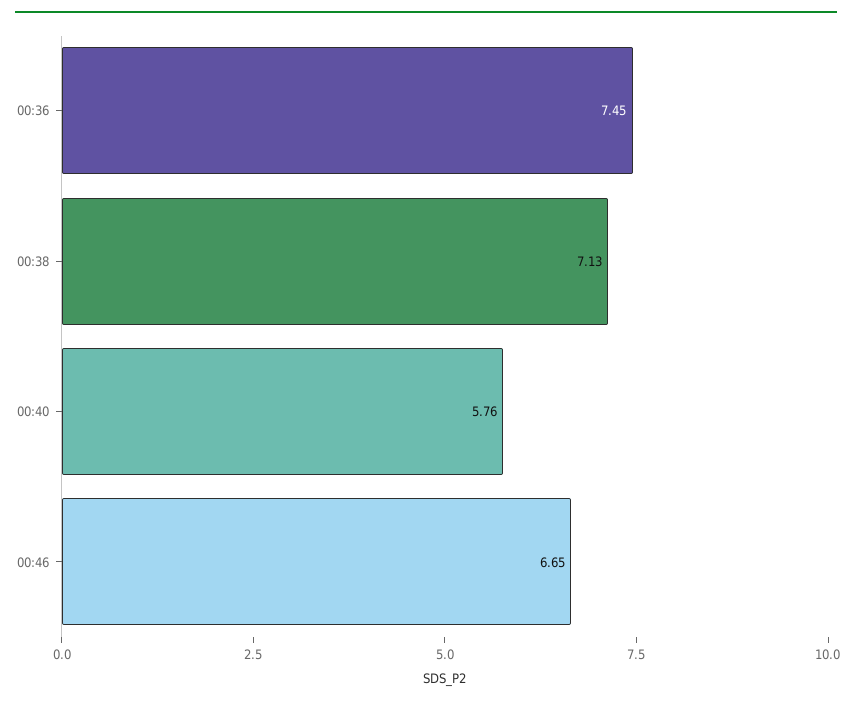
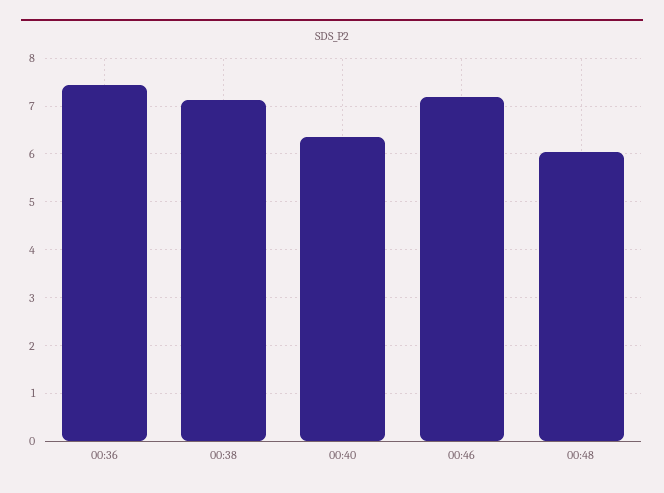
00:40: 5.76 -> 6.4
00:46: 6.65 -> 7.2
00:48: none -> 6

